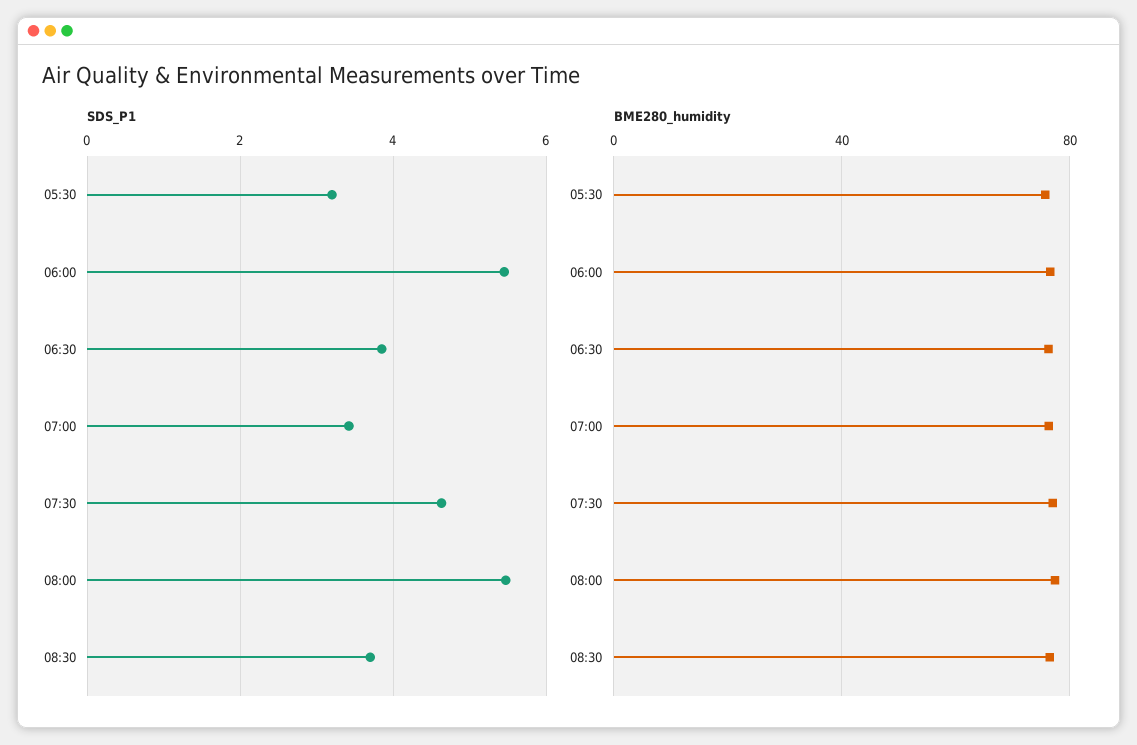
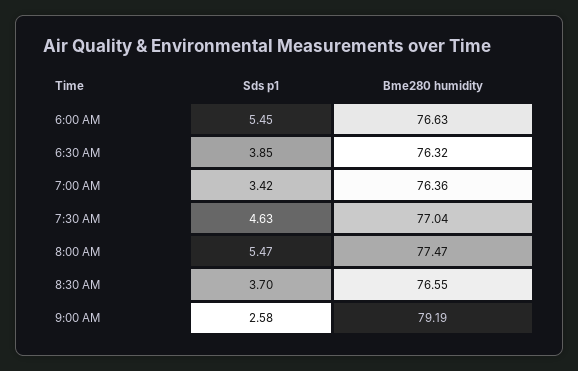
SDS_P1, 05:30: 3.2 -> none
BME280_humidity, 05:30: 75 -> none
SDS_P1, 9:00 AM: none -> 2.58
BME280_humidity, 9:00 AM: none -> 79.19

